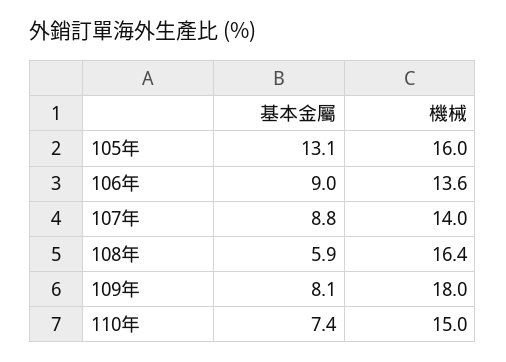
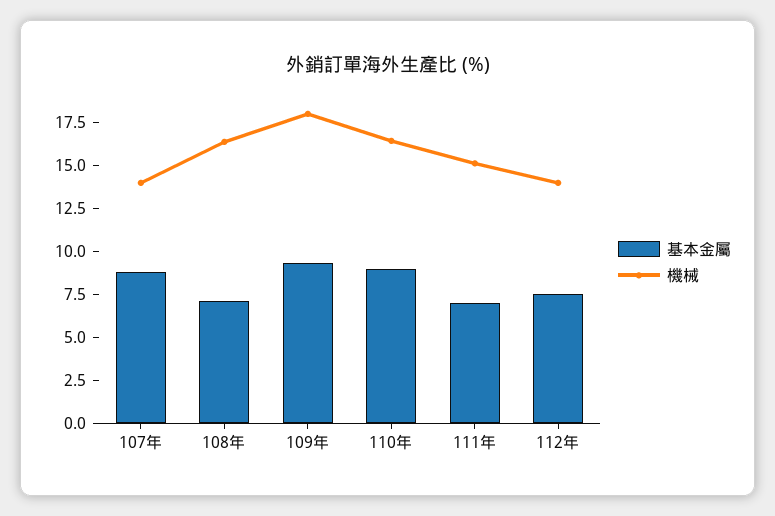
基本金屬, 105年: 13.1 -> none
機械, 105年: 16 -> none
基本金屬, 106年: 9 -> none
機械, 106年: 13.6 -> none
基本金屬, 108年: 5.9 -> 7
基本金屬, 109年: 8.1 -> 9.5
基本金屬, 110年: 7.4 -> 9
機械, 110年: 15 -> 16.5
基本金屬, 111年: none -> 7
機械, 111年: none -> 15
基本金屬, 112年: none -> 7.5
機械, 112年: none -> 14

